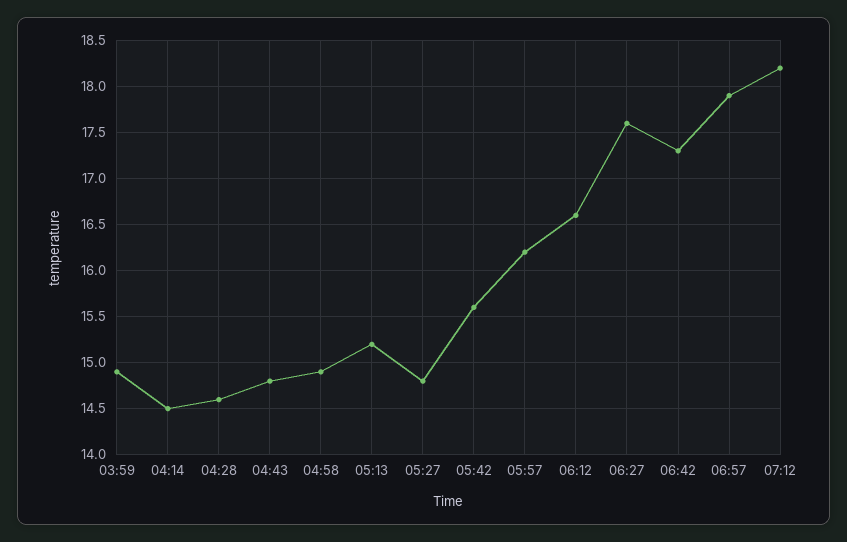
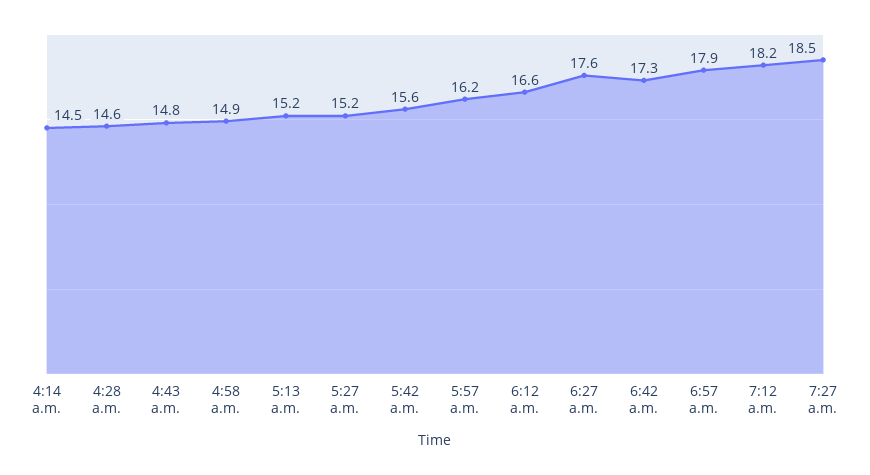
03:59: 14.9 -> none
05:27: 14.8 -> 15.2
7:27 a.m.: none -> 18.5

